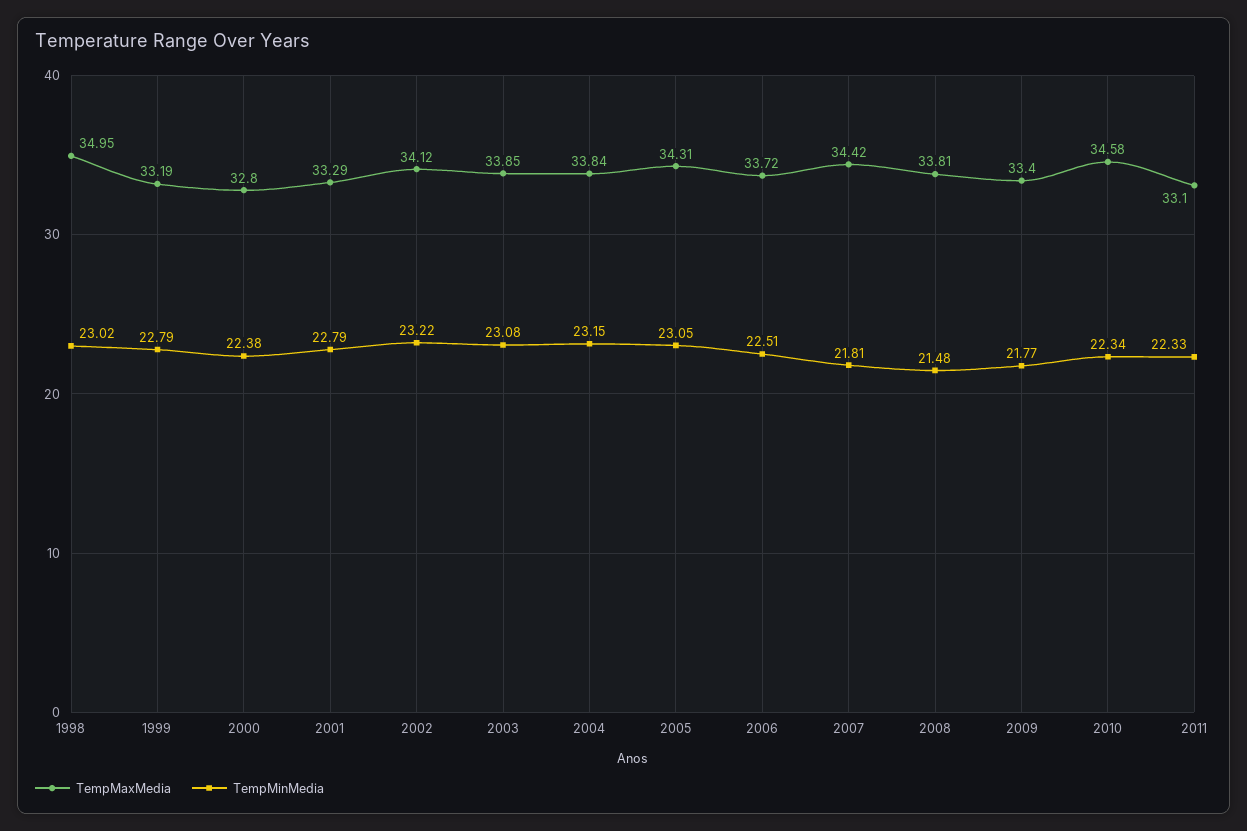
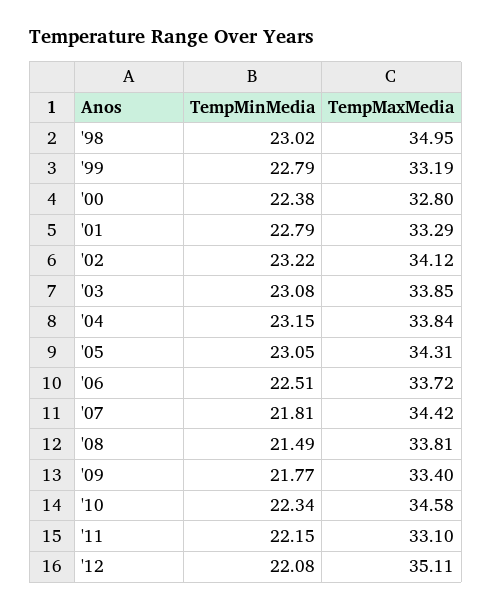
TempMinMedia, 2008: 21.48 -> 21.49
TempMinMedia, 2011: 22.33 -> 22.15
TempMinMedia, '12: none -> 22.08
TempMaxMedia, '12: none -> 35.11

